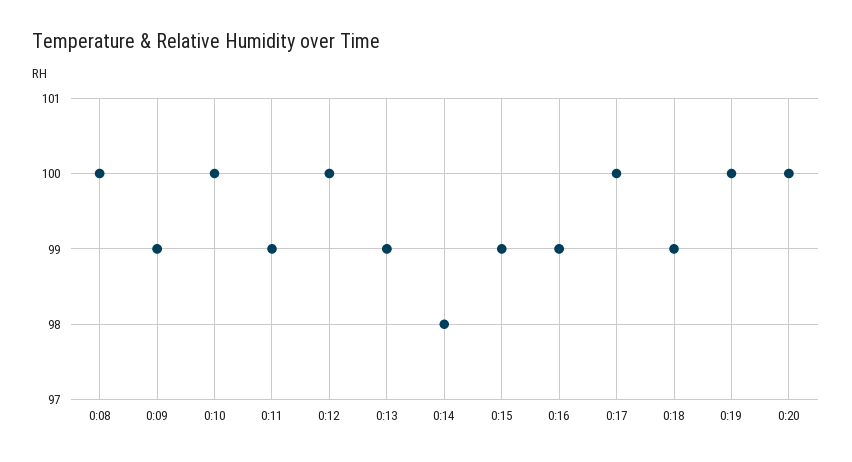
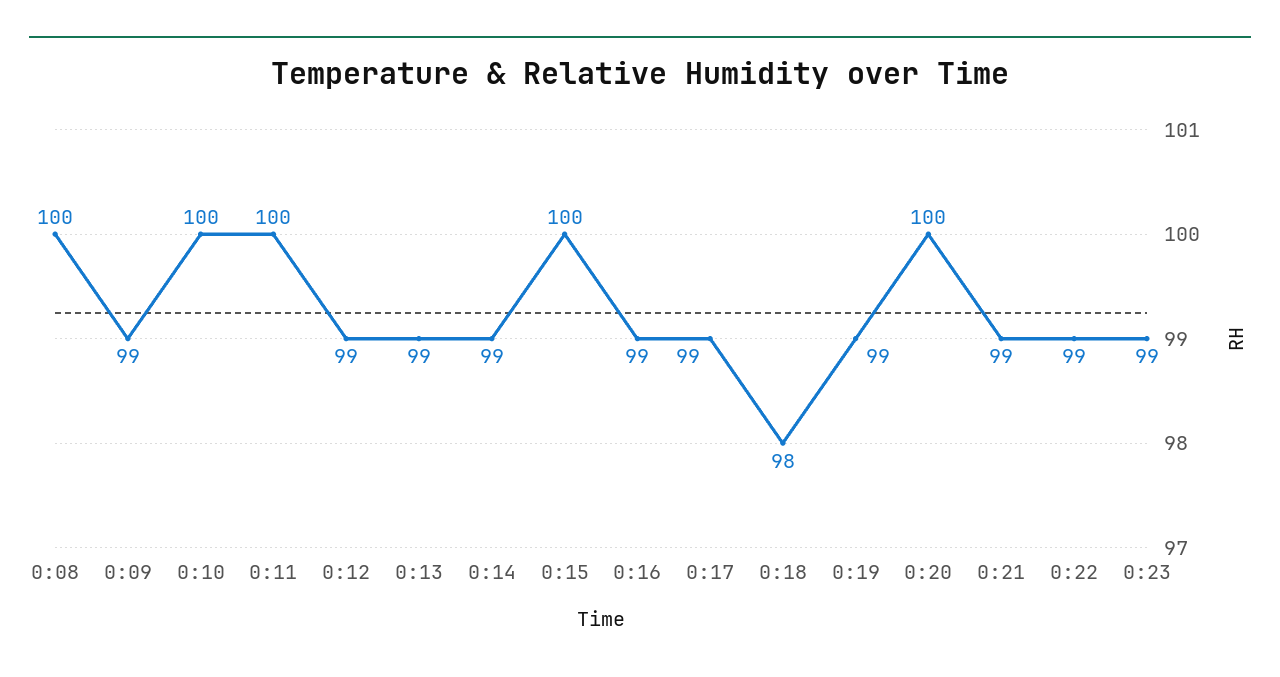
0:11: 99 -> 100
0:12: 100 -> 99
0:14: 98 -> 99
0:15: 99 -> 100
0:17: 100 -> 99
0:18: 99 -> 98
0:19: 100 -> 99
0:21: none -> 99
0:22: none -> 99
0:23: none -> 99

